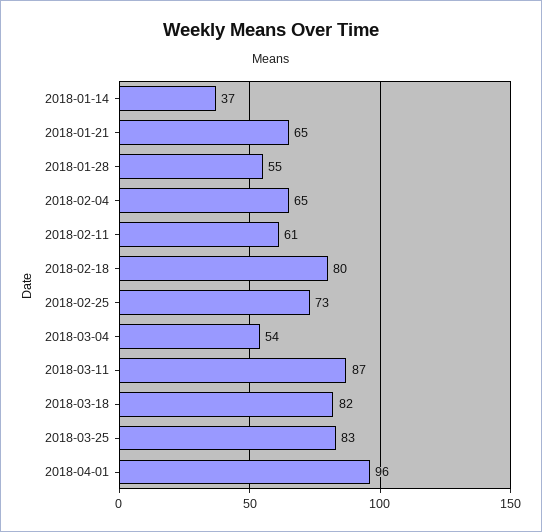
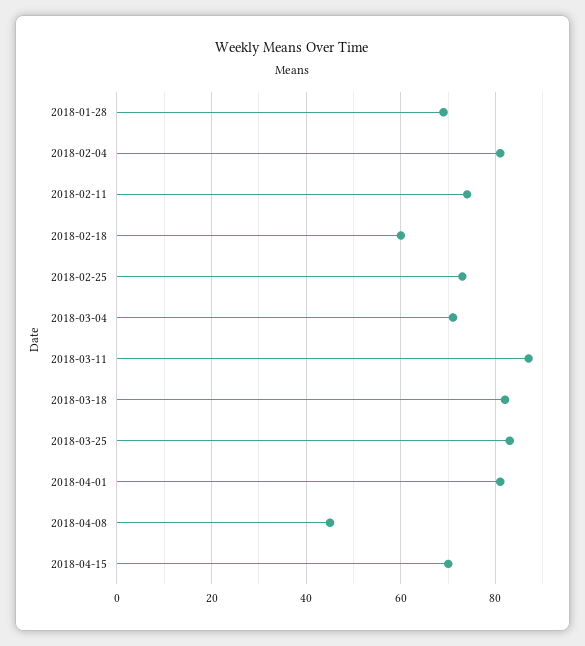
2018-01-14: 37 -> none
2018-01-21: 65 -> none
2018-01-28: 55 -> 70
2018-02-04: 65 -> 80
2018-02-11: 61 -> 75
2018-02-18: 80 -> 60
2018-03-04: 54 -> 70
2018-04-01: 96 -> 80
2018-04-08: none -> 45
2018-04-15: none -> 70

